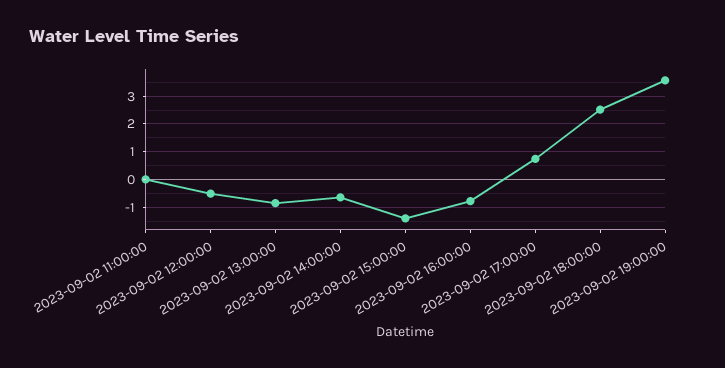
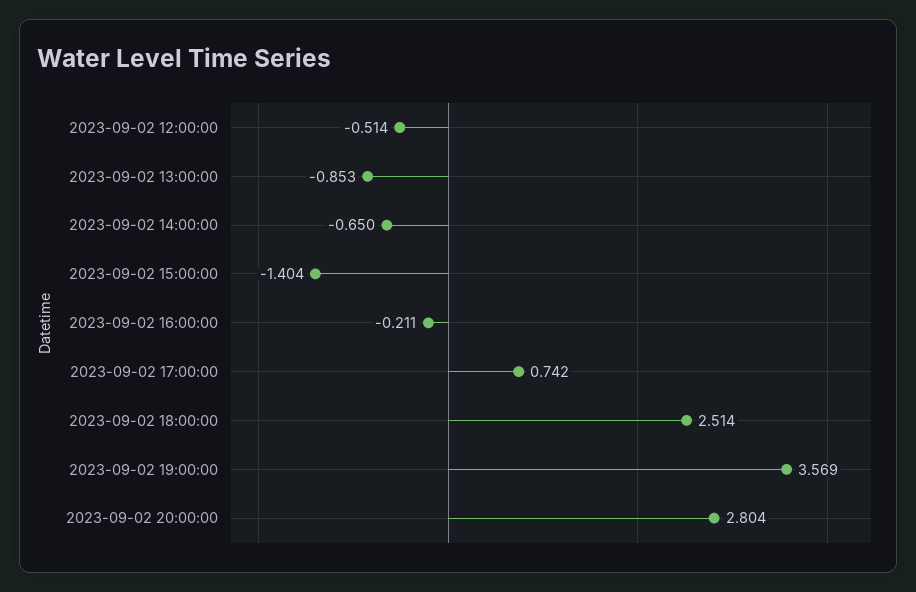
2023-09-02 11:00:00: 0 -> none
2023-09-02 16:00:00: -0.75 -> -0.211
2023-09-02 20:00:00: none -> 2.804

